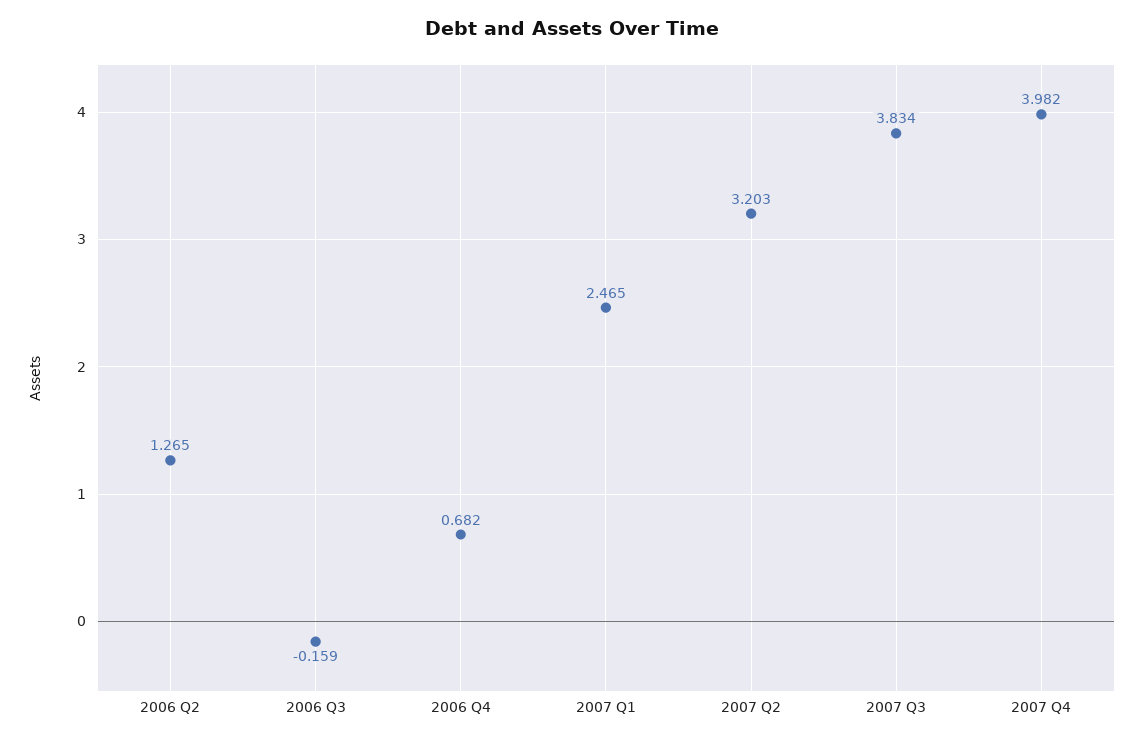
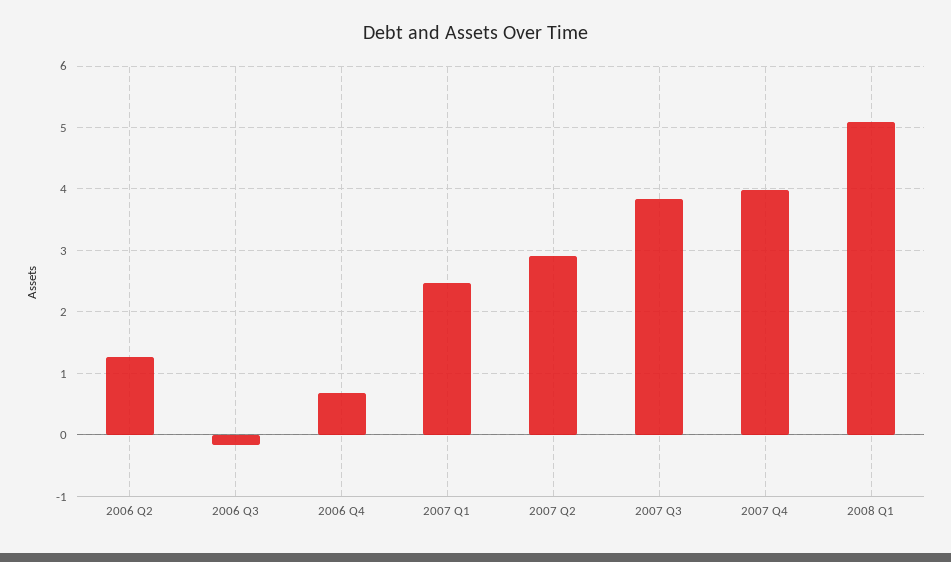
2007 Q2: 3.203 -> 2.9
2008 Q1: none -> 5.1

